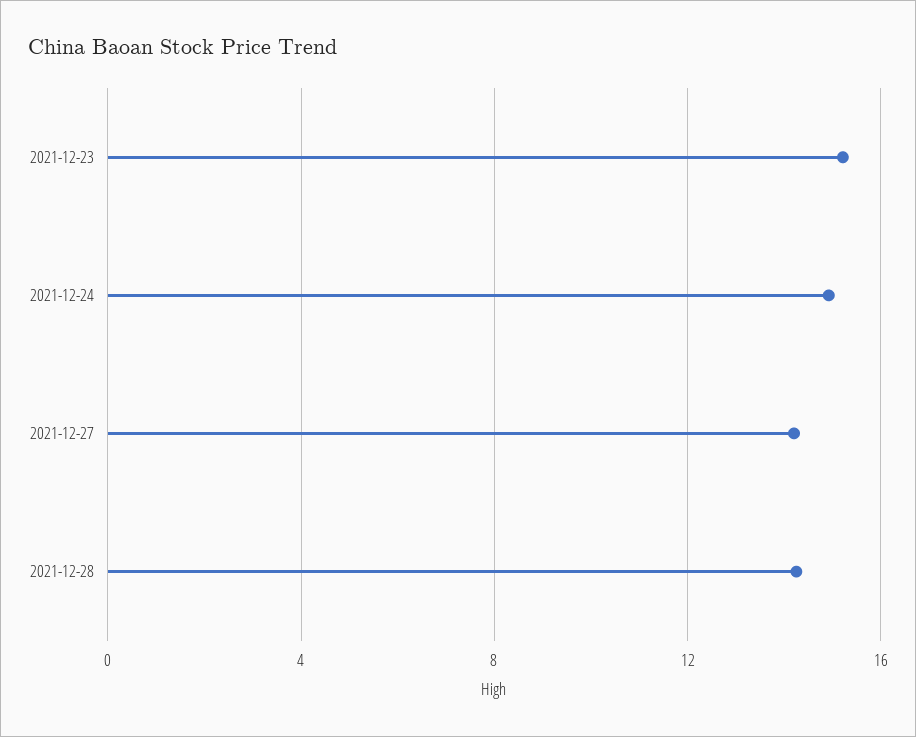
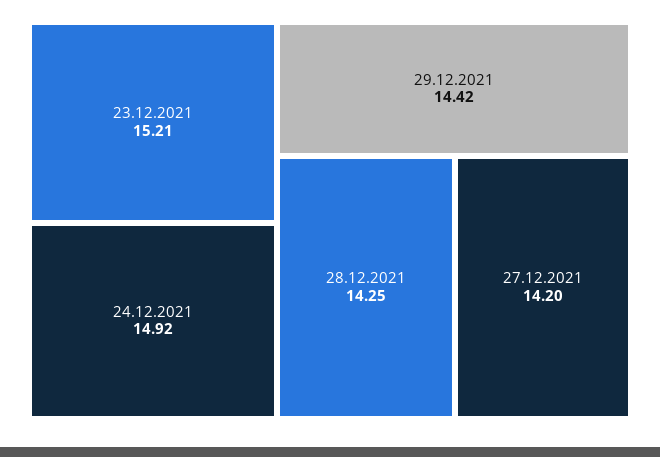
29.12.2021: none -> 14.42

